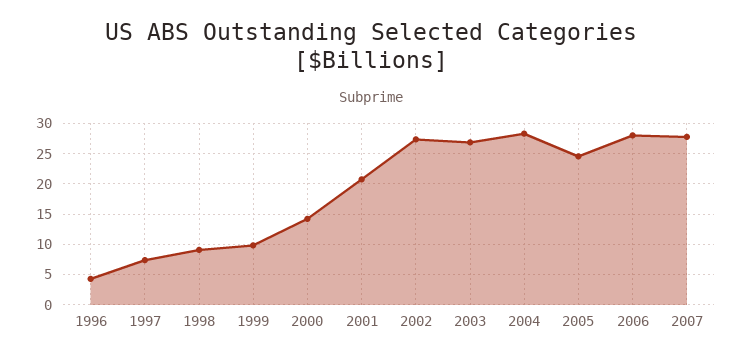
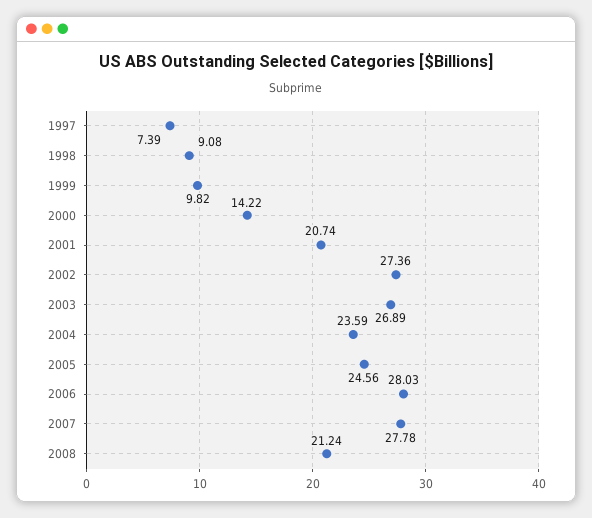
1996: 4 -> none
2004: 28 -> 23.59
2008: none -> 21.24

